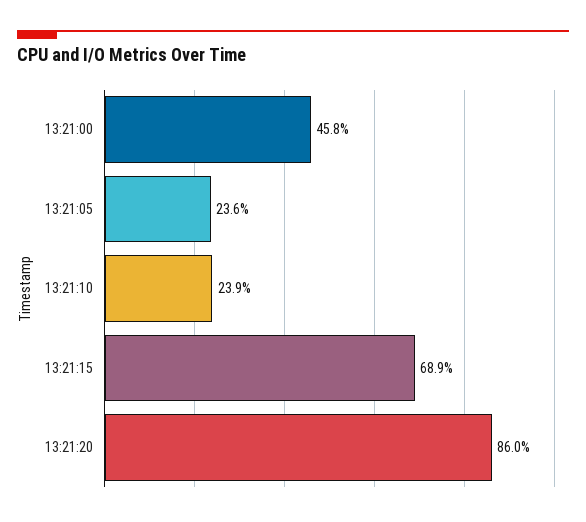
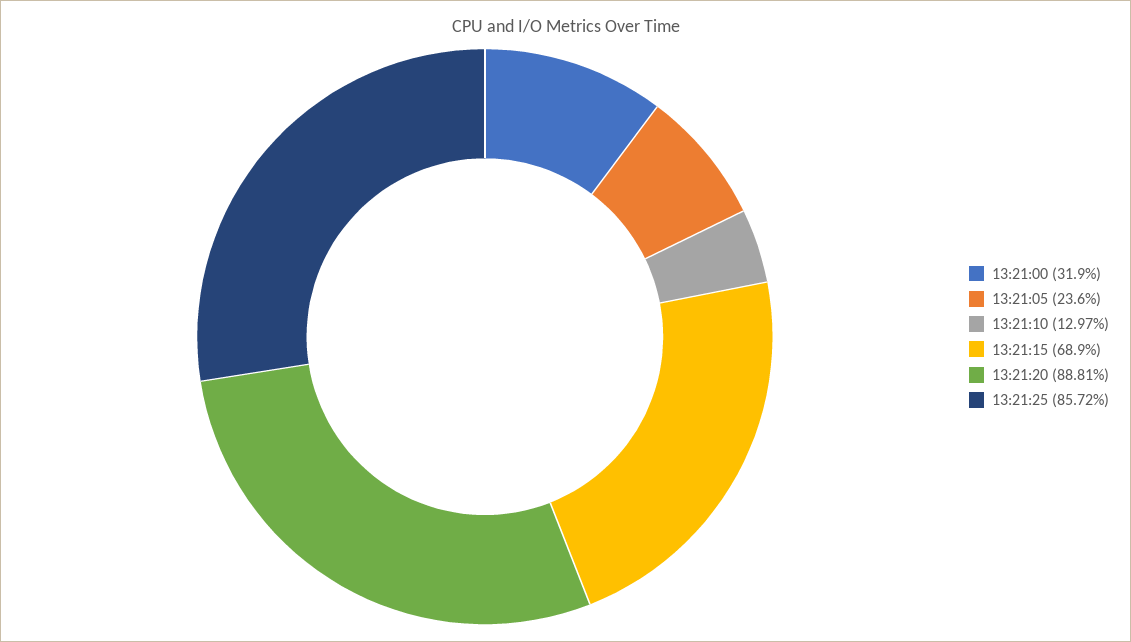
13:21:00: 45.8 -> 31.9
13:21:10: 23.9 -> 12.97
13:21:20: 86 -> 88.81
13:21:25: none -> 85.72

